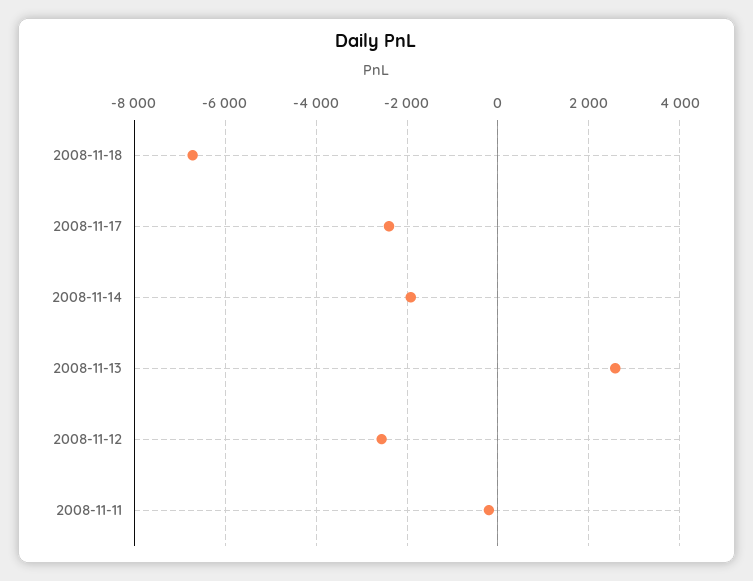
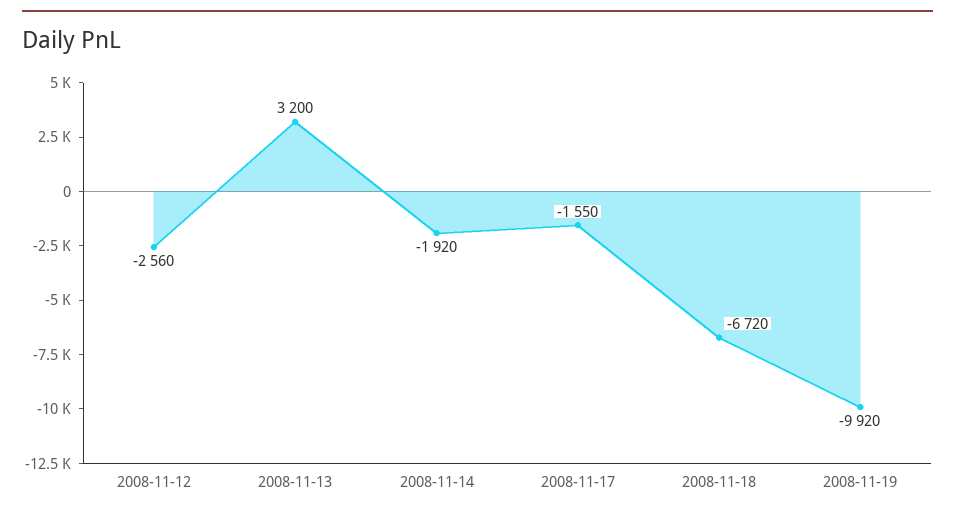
2008-11-17: -2400 -> -1550
2008-11-13: 2600 -> 3200
2008-11-11: -200 -> none
2008-11-19: none -> -9920

